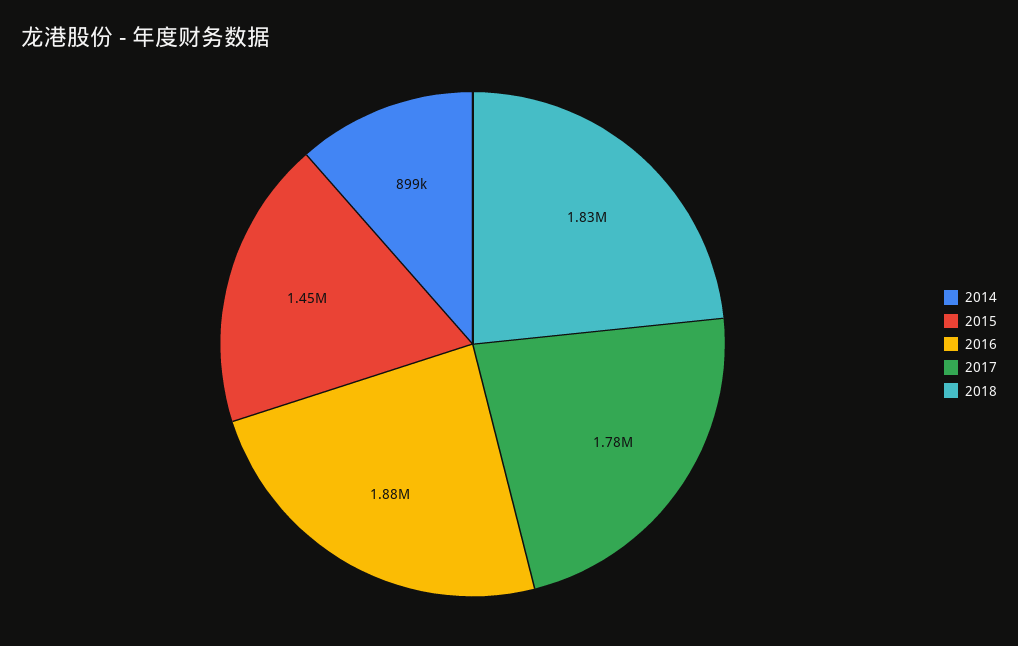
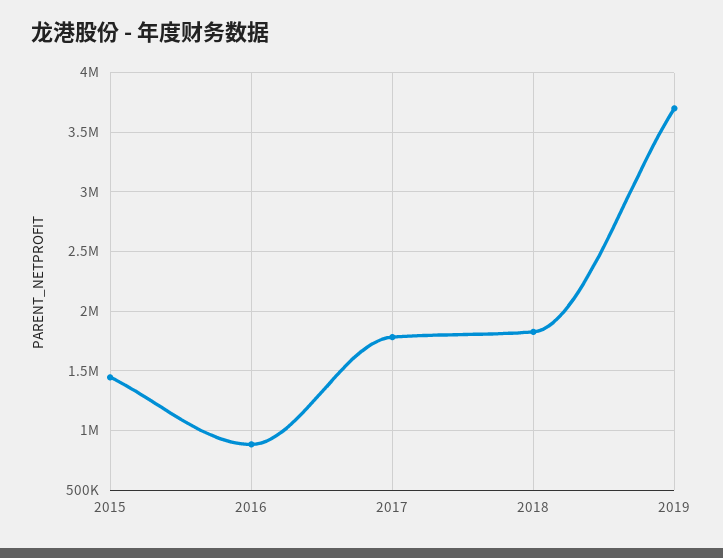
2014: 899000 -> none
2016: 1880000 -> 900000
2019: none -> 3700000

